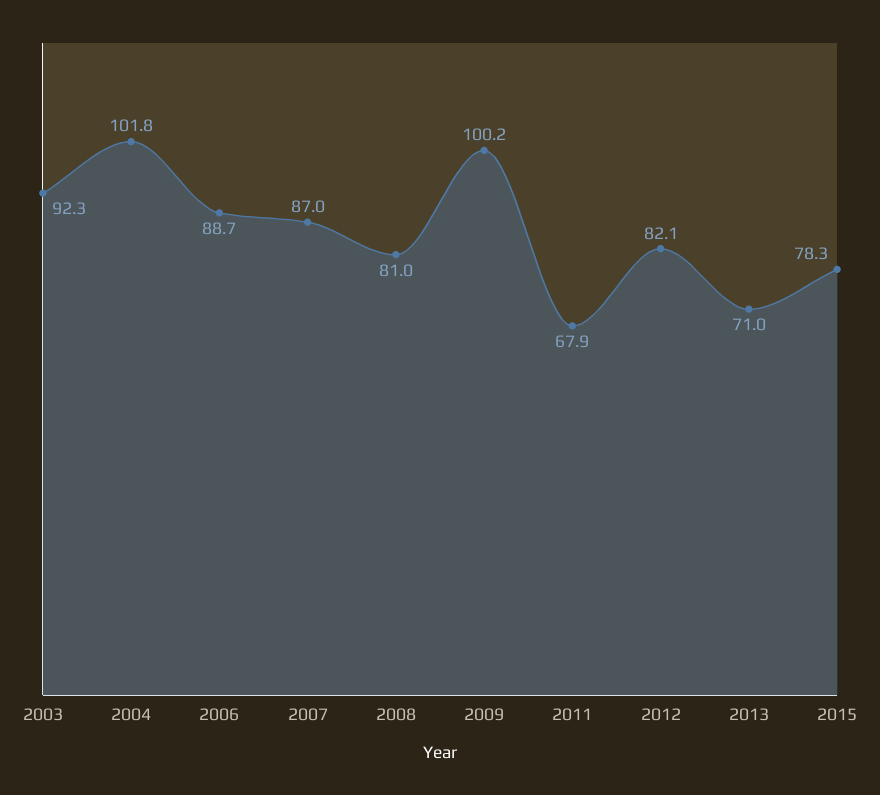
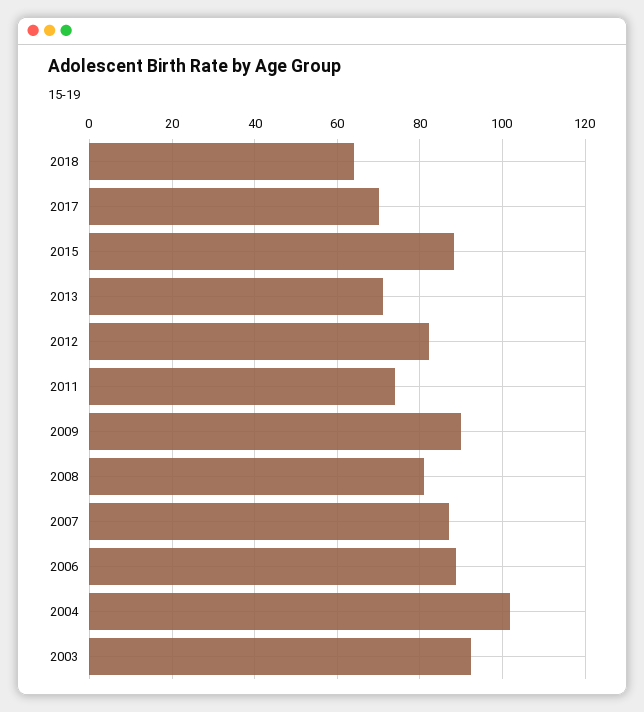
2009: 100.2 -> 90
2011: 67.9 -> 74
2015: 78.3 -> 88
2018: none -> 64
2017: none -> 70

